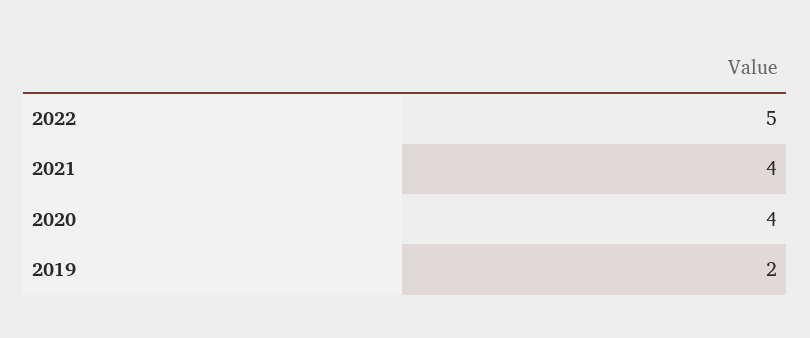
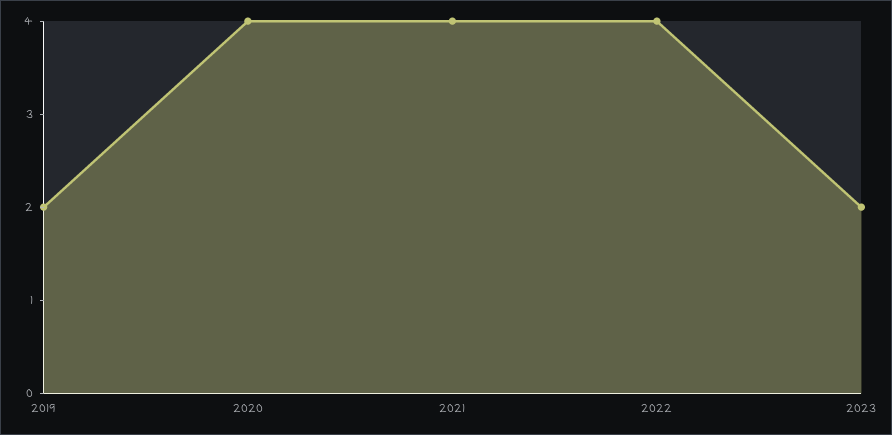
2022: 5 -> 4
2023: none -> 2

